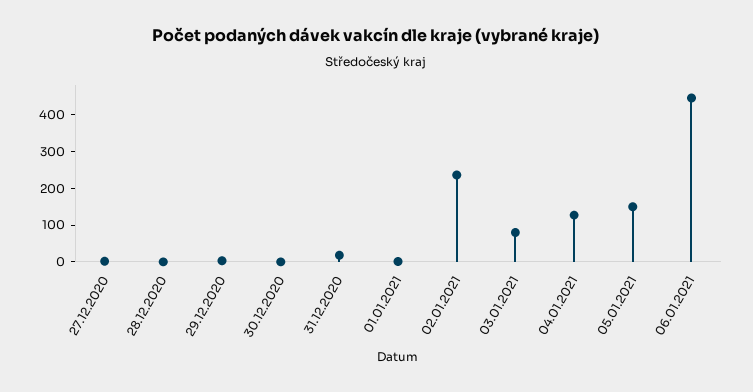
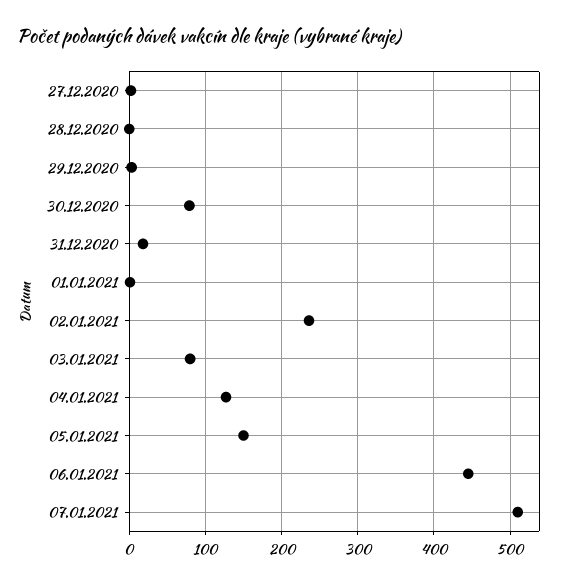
30.12.2020: 0 -> 80
07.01.2021: none -> 510

